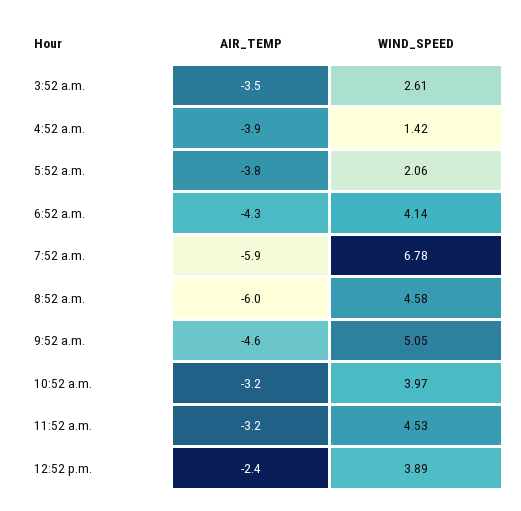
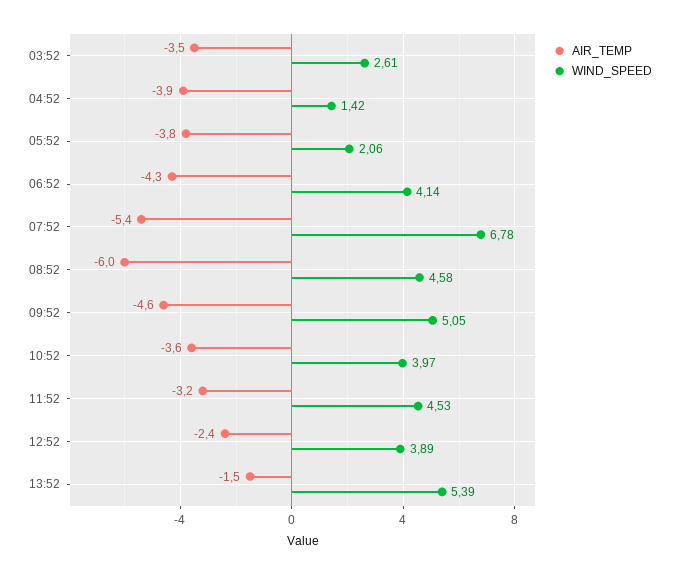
AIR_TEMP, 7:52 a.m.: -5.9 -> -5.4
AIR_TEMP, 10:52 a.m.: -3.2 -> -3.6
AIR_TEMP, 13:52: none -> -1.5
WIND_SPEED, 13:52: none -> 5.39

